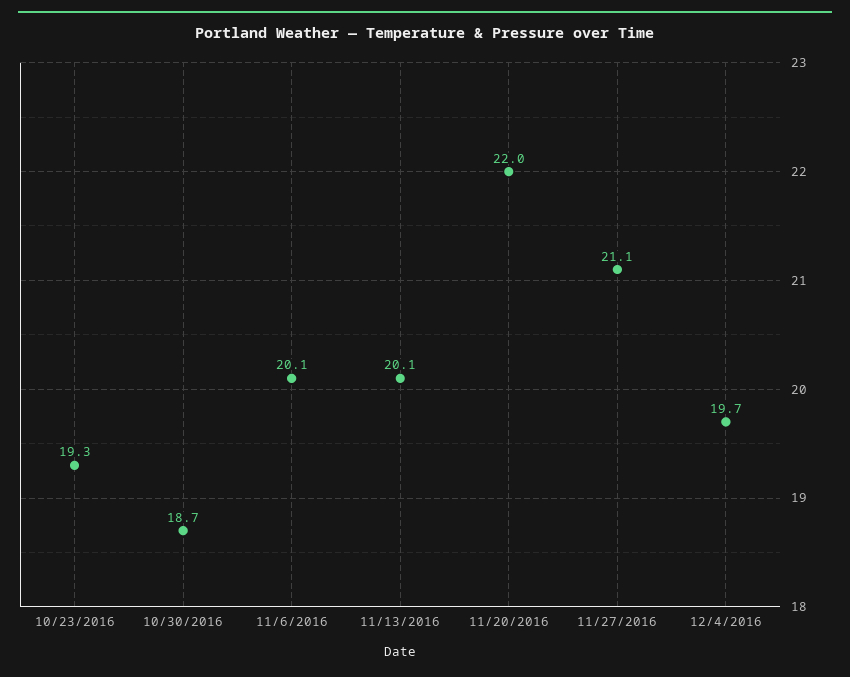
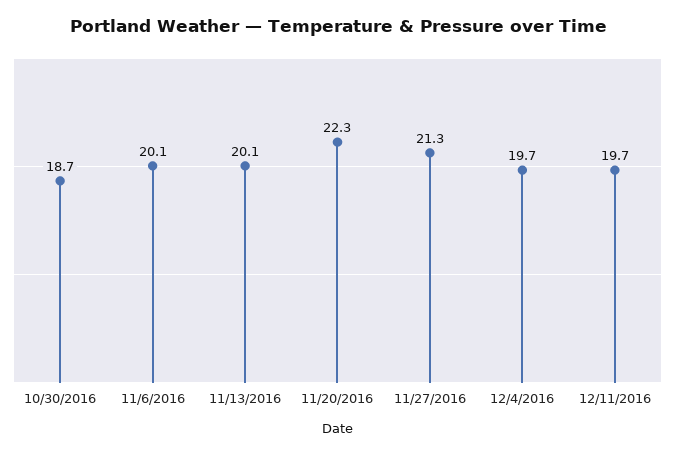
10/23/2016: 19.3 -> none
11/20/2016: 22 -> 22.3
11/27/2016: 21.1 -> 21.3
12/11/2016: none -> 19.7

